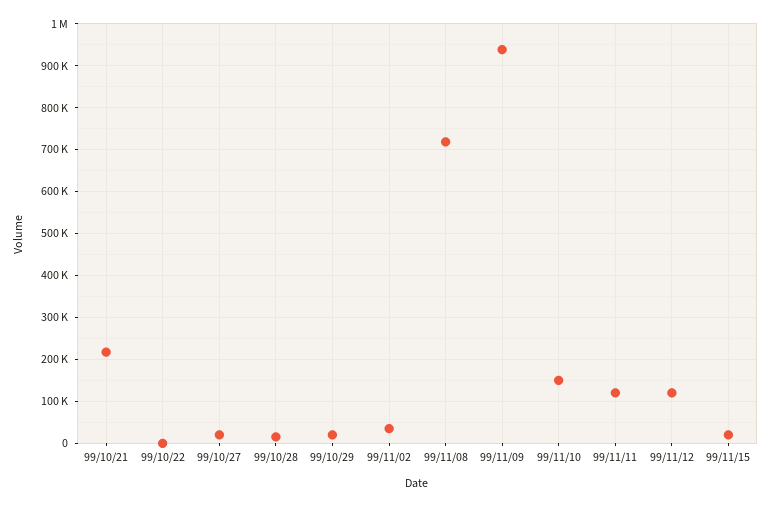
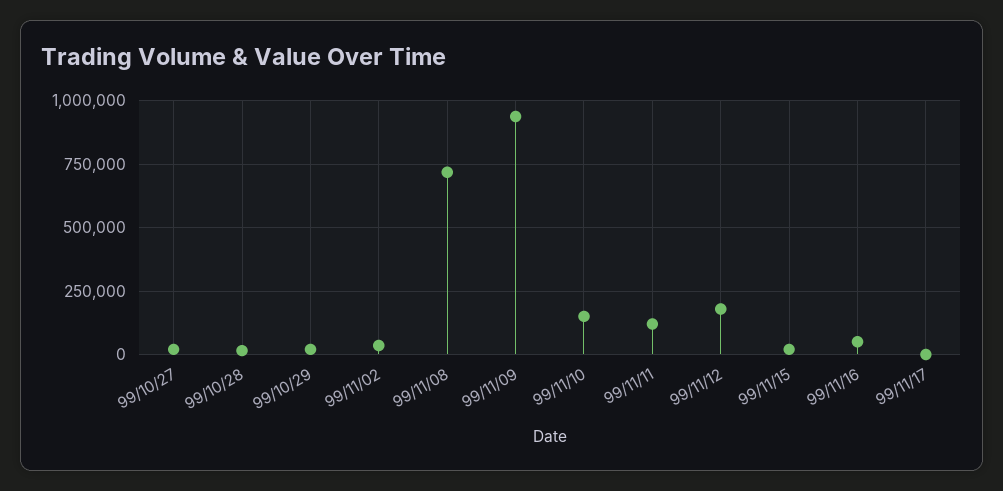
99/10/21: 220000 -> none
99/10/22: 0 -> none
99/11/12: 120000 -> 175000
99/11/16: none -> 50000
99/11/17: none -> 0

